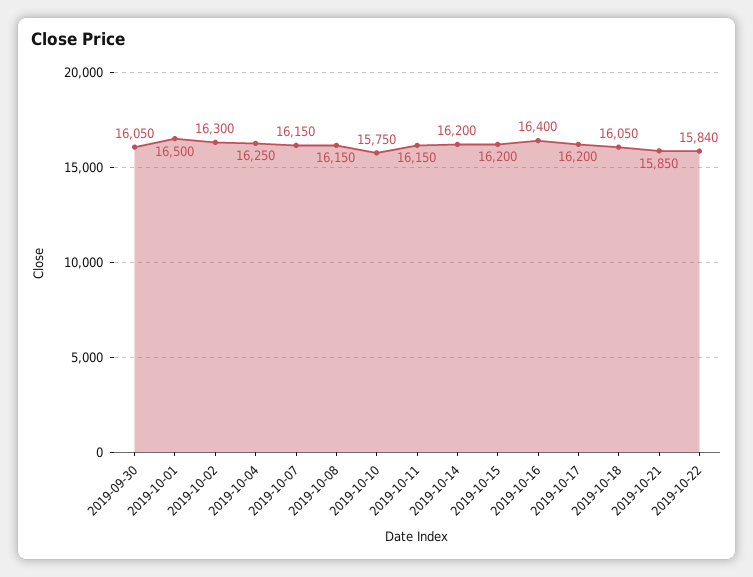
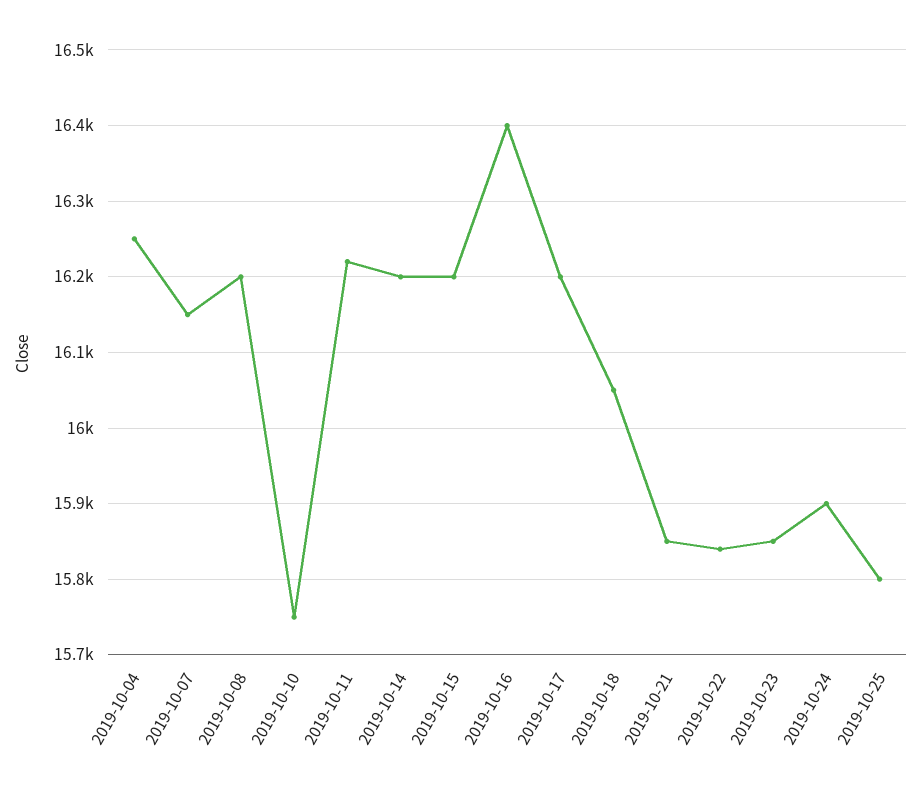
2019-09-30: 16050 -> none
2019-10-01: 16500 -> none
2019-10-02: 16300 -> none
2019-10-08: 16150 -> 16200
2019-10-11: 16150 -> 16220
2019-10-23: none -> 15850
2019-10-24: none -> 15900
2019-10-25: none -> 15800

